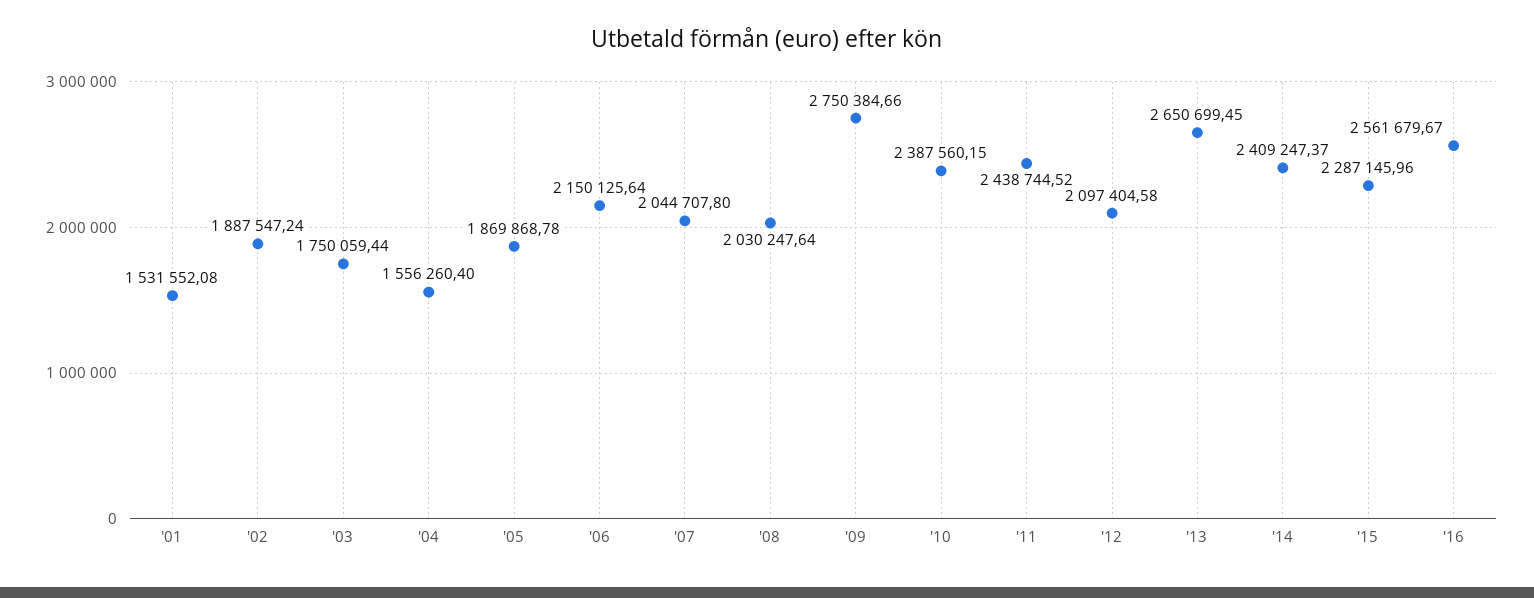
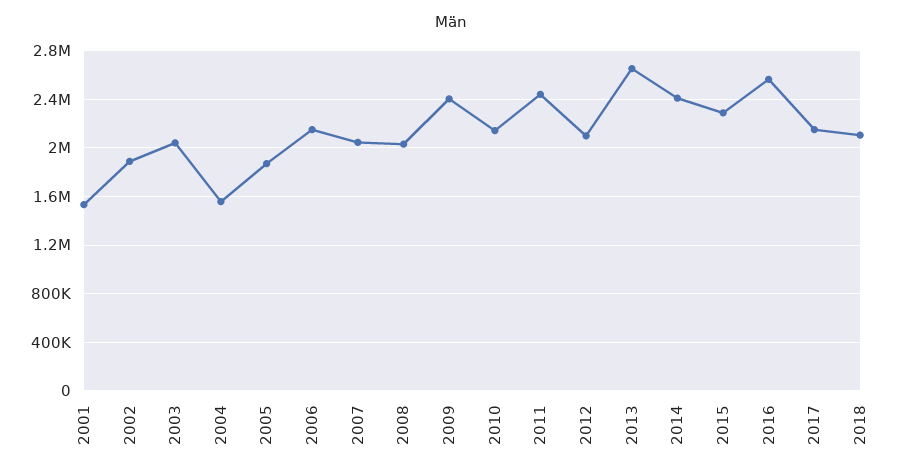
'03: 1750059.44 -> 2050000
'09: 2750384.66 -> 2400000
'10: 2387560.15 -> 2150000
2017: none -> 2150000
2018: none -> 2100000

